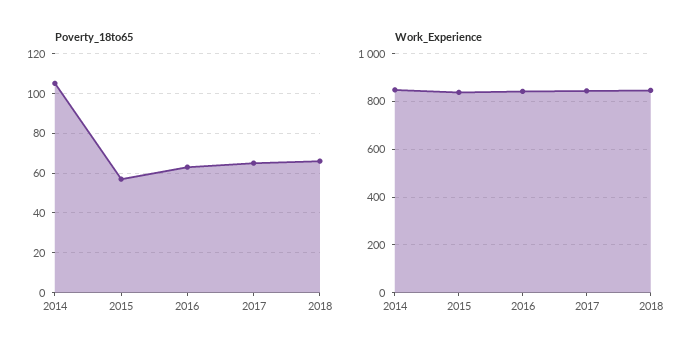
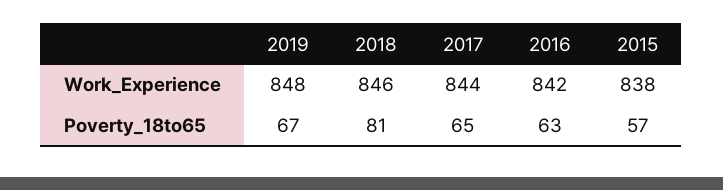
Poverty_18to65, 2014: 105 -> none
Poverty_18to65, 2018: 65 -> 81
Work_Experience, 2014: 850 -> none
Work_Experience, 2019: none -> 848
Poverty_18to65, 2019: none -> 67

